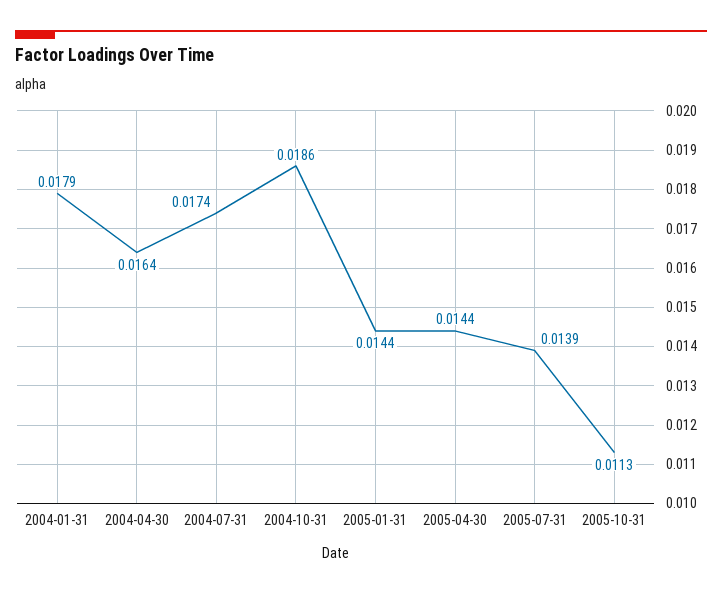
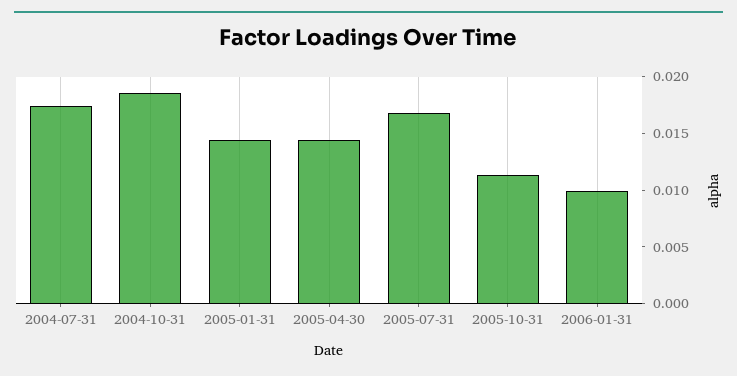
2004-01-31: 0.0179 -> none
2004-04-30: 0.0164 -> none
2005-07-31: 0.0139 -> 0.017
2006-01-31: none -> 0.01

